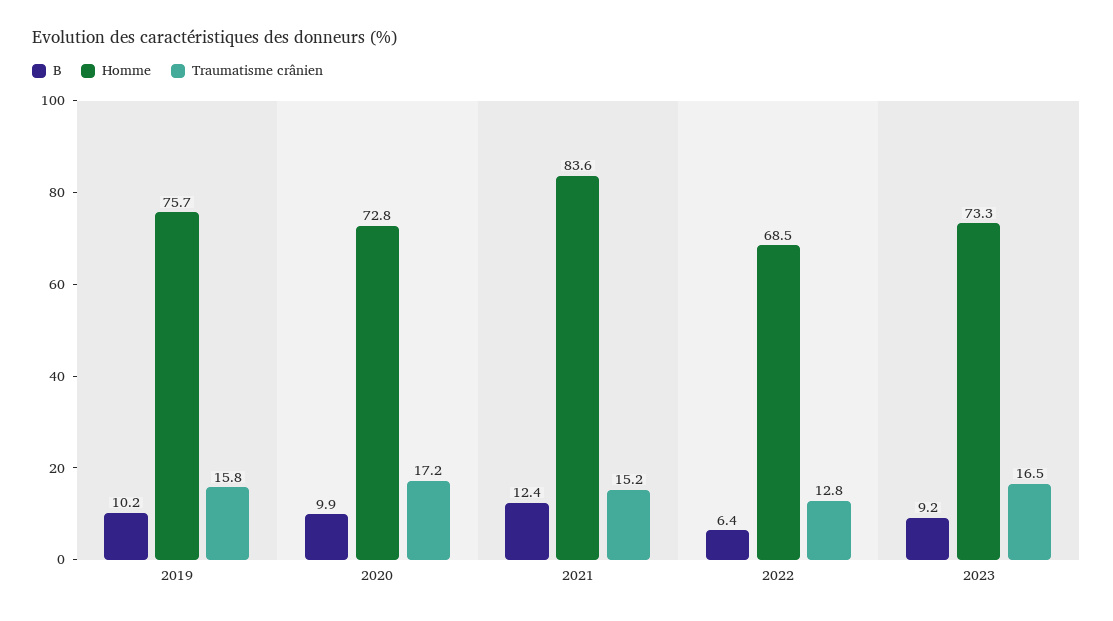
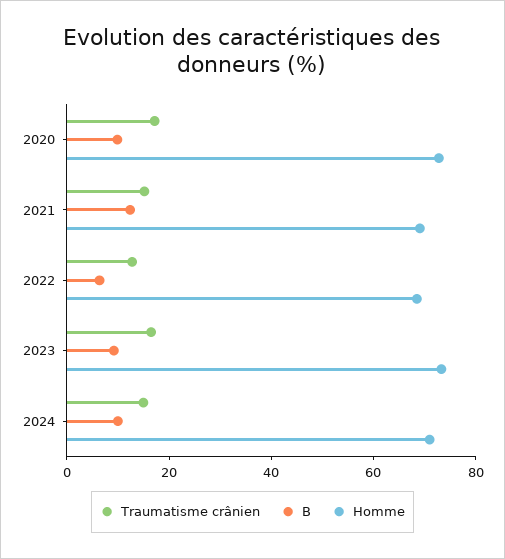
B, 2019: 10.2 -> none
Homme, 2019: 75.7 -> none
Traumatisme crânien, 2019: 15.8 -> none
Homme, 2021: 83.6 -> 70
Traumatisme crânien, 2024: none -> 15
B, 2024: none -> 10
Homme, 2024: none -> 70

